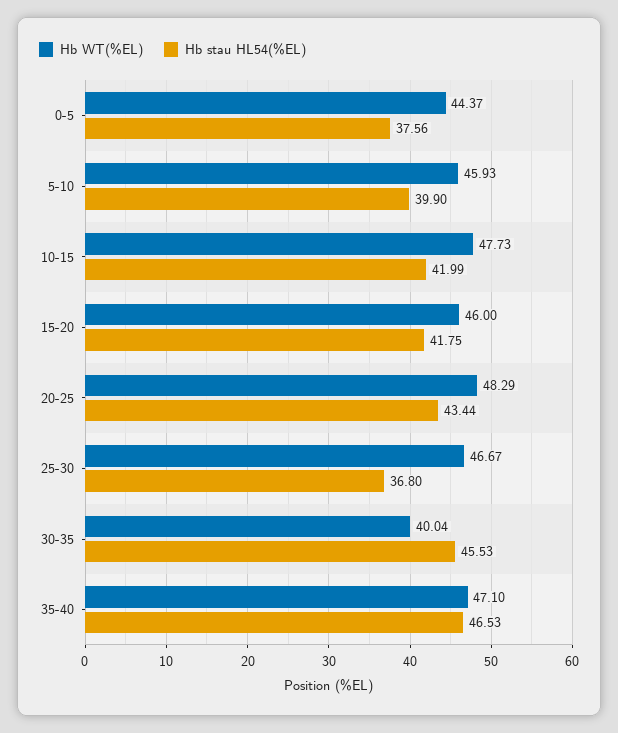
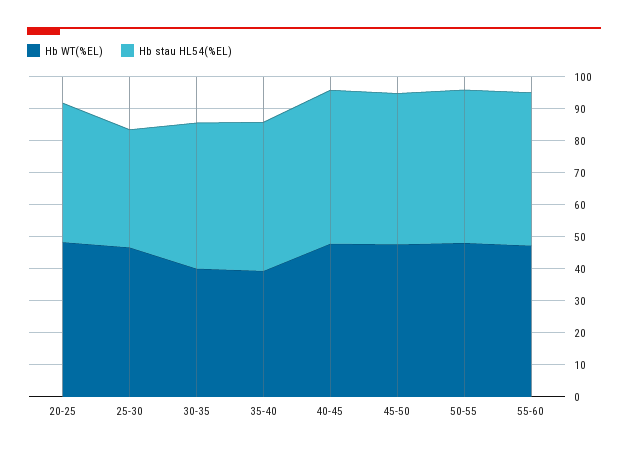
Hb WT(%EL), 0-5: 44.37 -> none
Hb stau HL54(%EL), 0-5: 37.56 -> none
Hb WT(%EL), 5-10: 45.93 -> none
Hb stau HL54(%EL), 5-10: 39.9 -> none
Hb WT(%EL), 10-15: 47.73 -> none
Hb stau HL54(%EL), 10-15: 41.99 -> none
Hb WT(%EL), 15-20: 46 -> none
Hb stau HL54(%EL), 15-20: 41.75 -> none
Hb WT(%EL), 35-40: 47.1 -> 40
Hb WT(%EL), 40-45: none -> 47.5
Hb stau HL54(%EL), 40-45: none -> 47.5
Hb WT(%EL), 45-50: none -> 47.5
Hb stau HL54(%EL), 45-50: none -> 47.5
Hb WT(%EL), 50-55: none -> 47.5
Hb stau HL54(%EL), 50-55: none -> 47.5
Hb WT(%EL), 55-60: none -> 47.5
Hb stau HL54(%EL), 55-60: none -> 47.5

